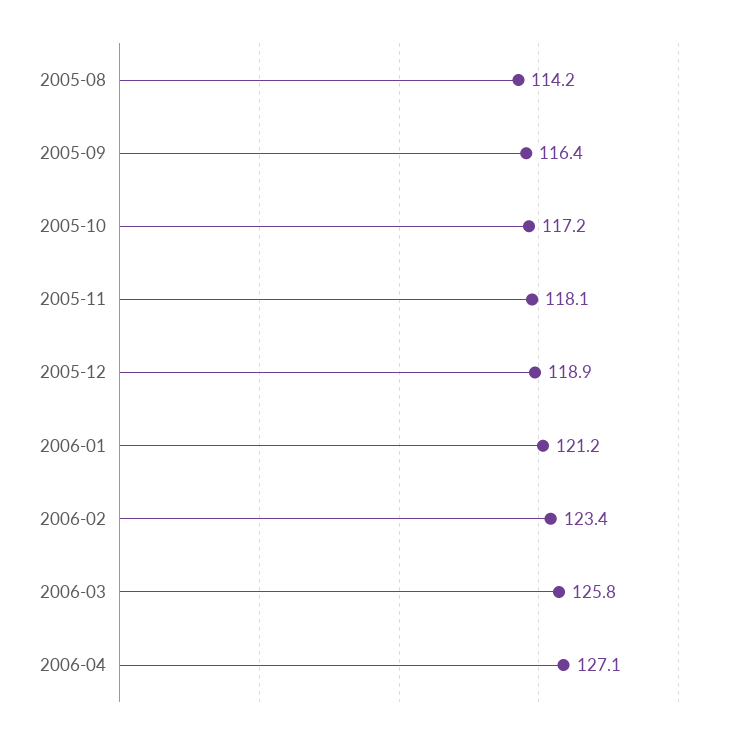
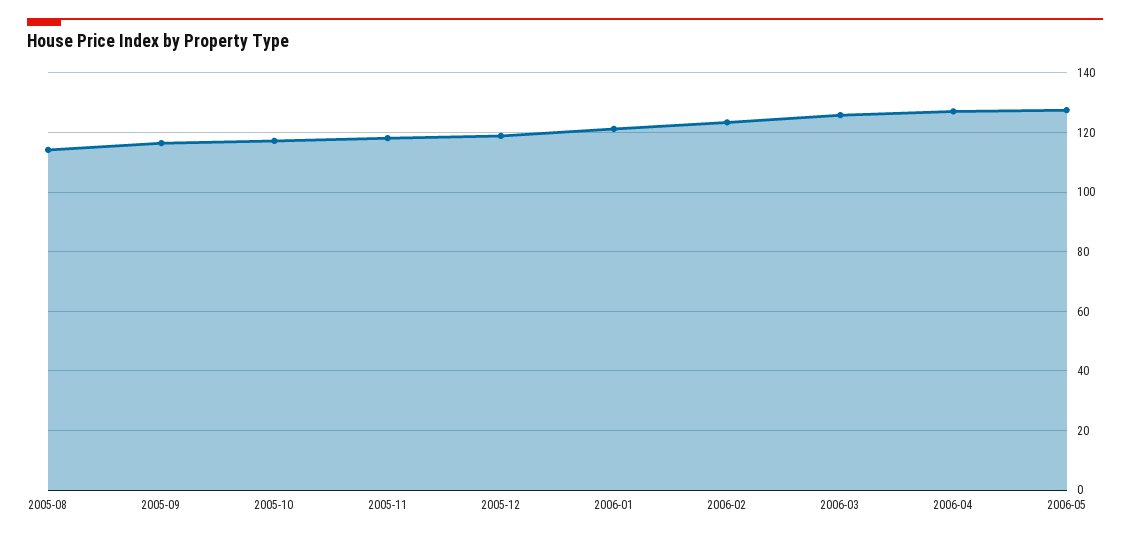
2006-05: none -> 127.5

